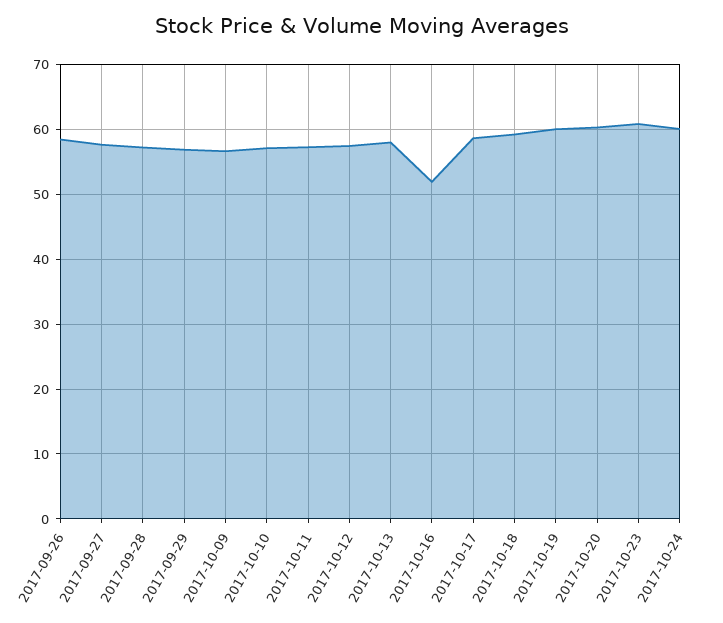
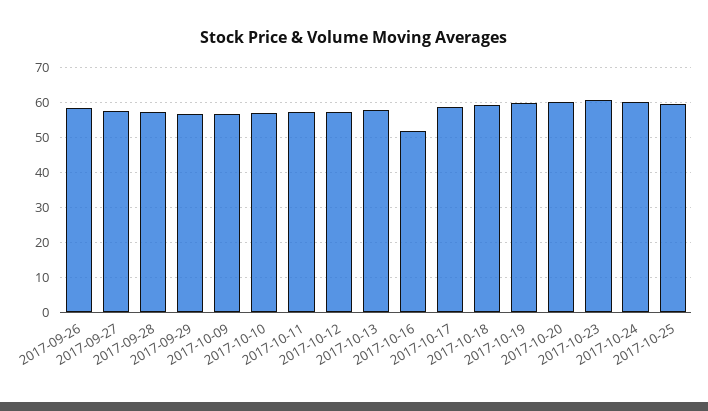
2017-10-25: none -> 60

